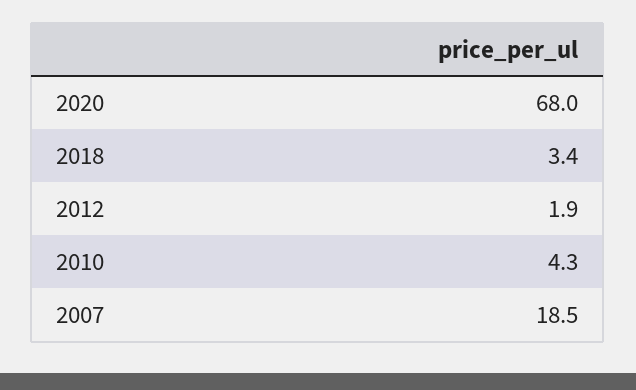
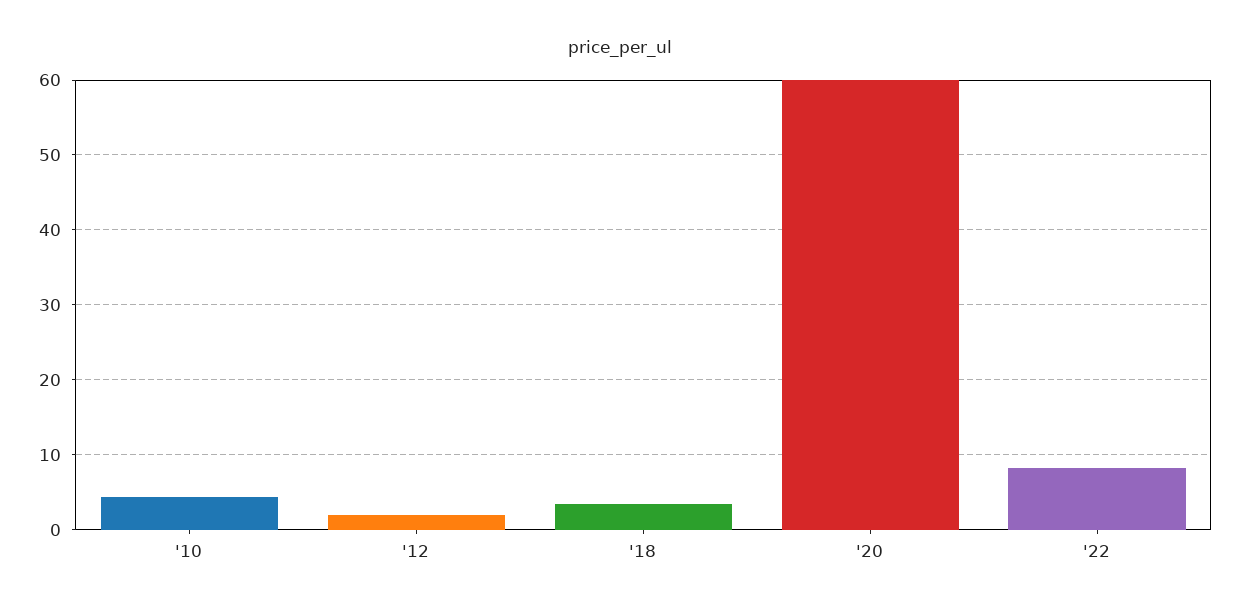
2020: 68 -> 60
2007: 18.5 -> none
'22: none -> 8

